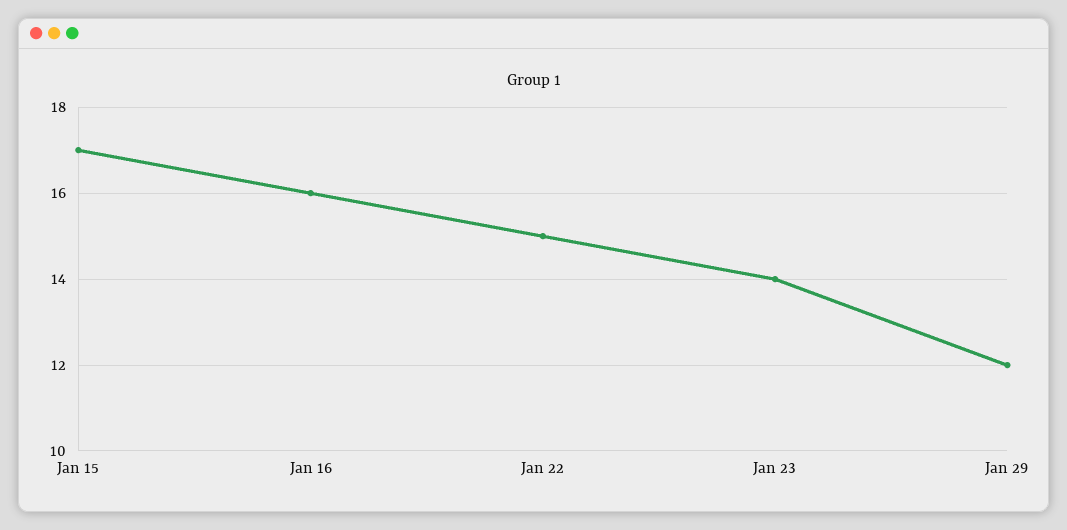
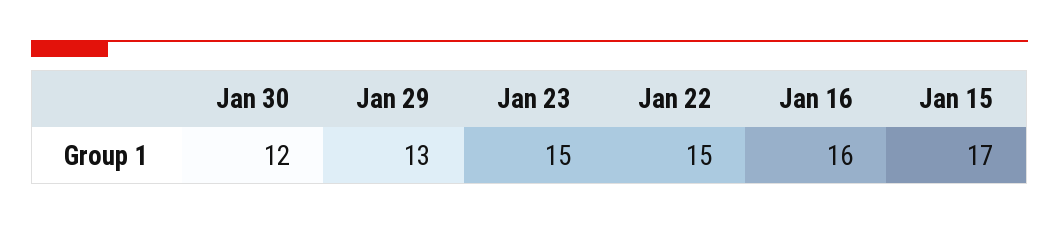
Jan 23: 14 -> 15
Jan 29: 12 -> 13
Jan 30: none -> 12

